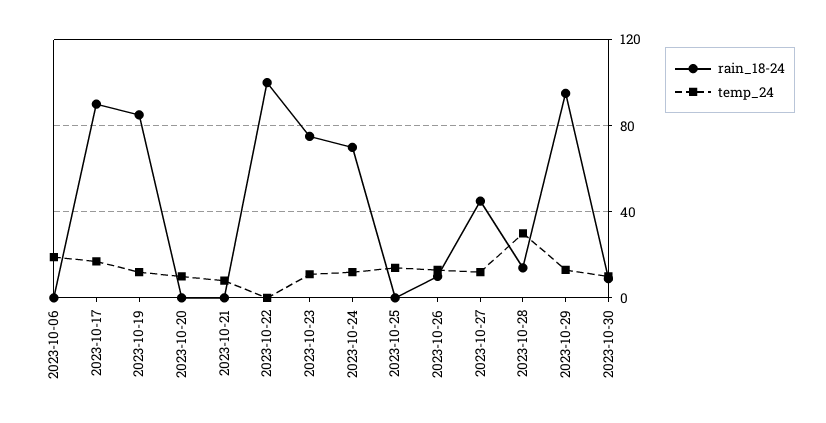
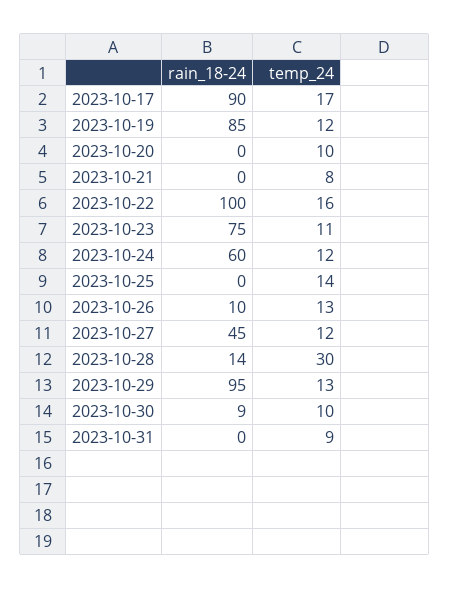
rain_18-24, 2023-10-06: 0 -> none
temp_24, 2023-10-06: 20 -> none
temp_24, 2023-10-22: 0 -> 16
rain_18-24, 2023-10-24: 70 -> 60
rain_18-24, 2023-10-31: none -> 0
temp_24, 2023-10-31: none -> 9

